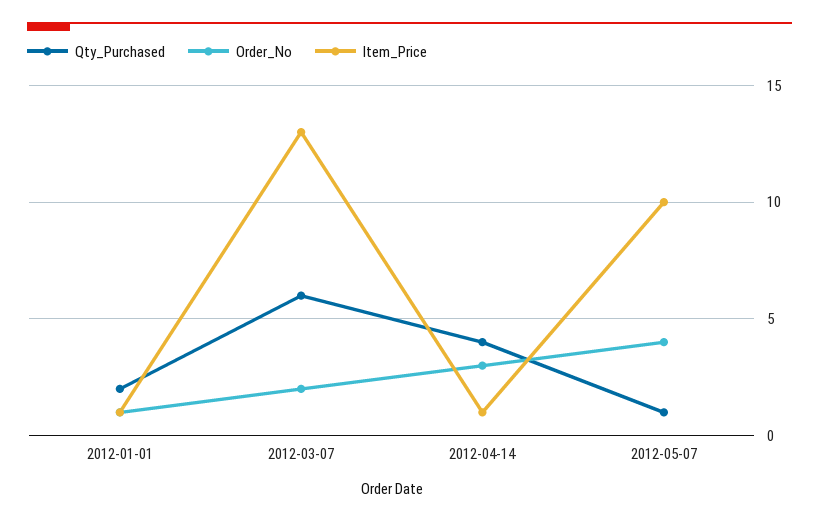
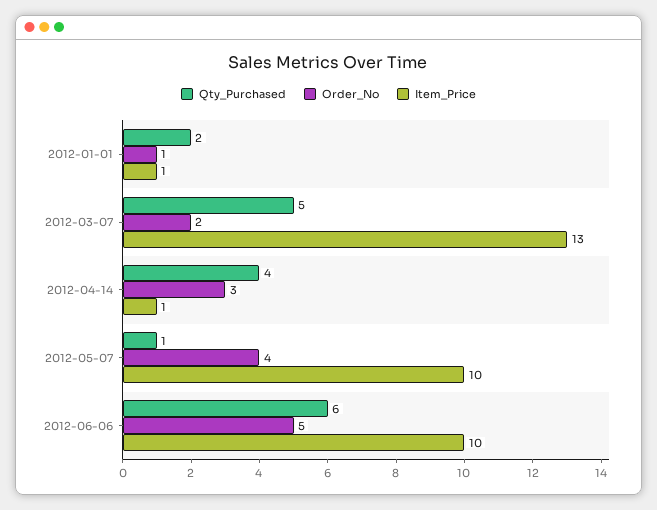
Qty_Purchased, 2012-03-07: 6 -> 5
Qty_Purchased, 2012-06-06: none -> 6
Order_No, 2012-06-06: none -> 5
Item_Price, 2012-06-06: none -> 10

